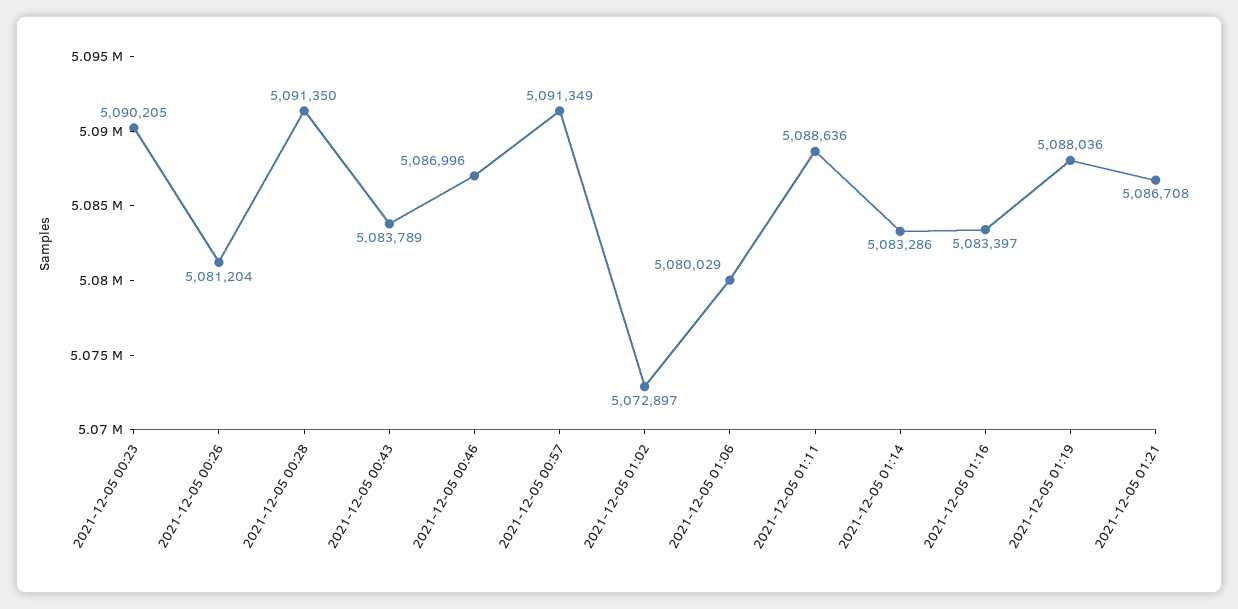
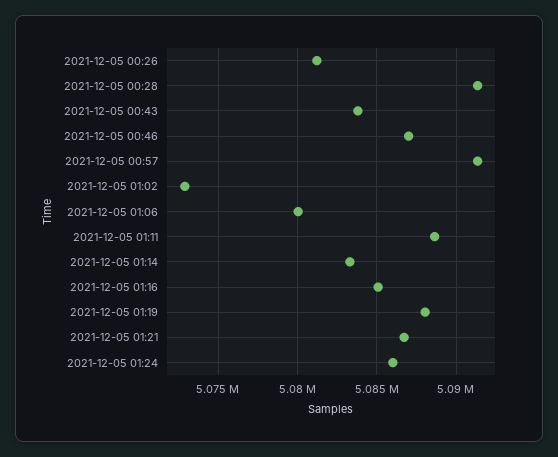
2021-12-05 00:23: 5090205 -> none
2021-12-05 01:16: 5083397 -> 5085000
2021-12-05 01:24: none -> 5086000

